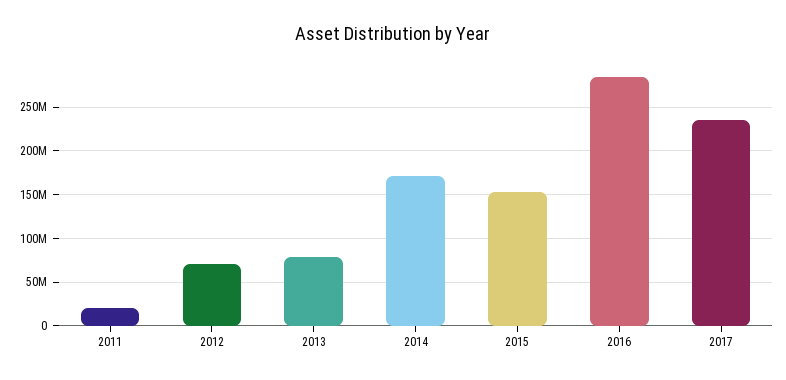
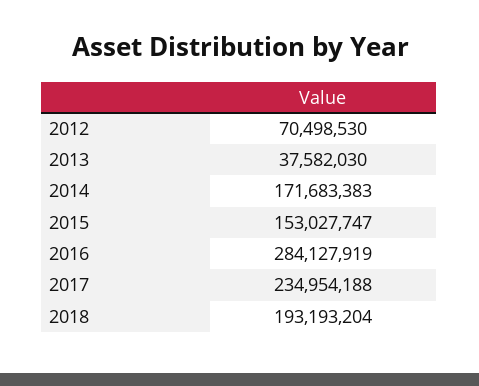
2011: 20000000 -> none
2013: 80000000 -> 37582030
2018: none -> 193193204

